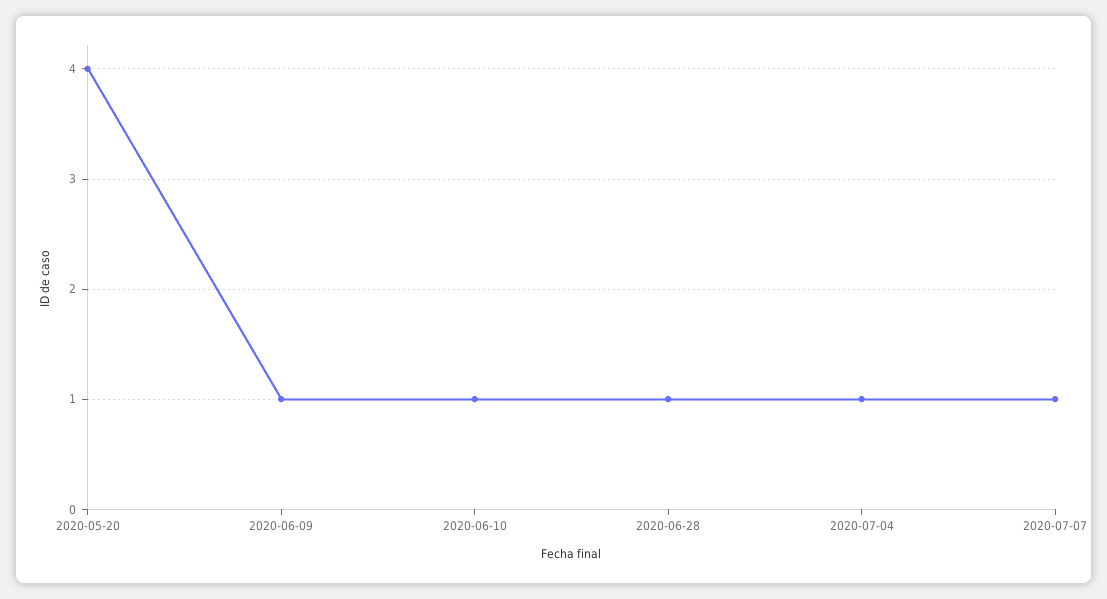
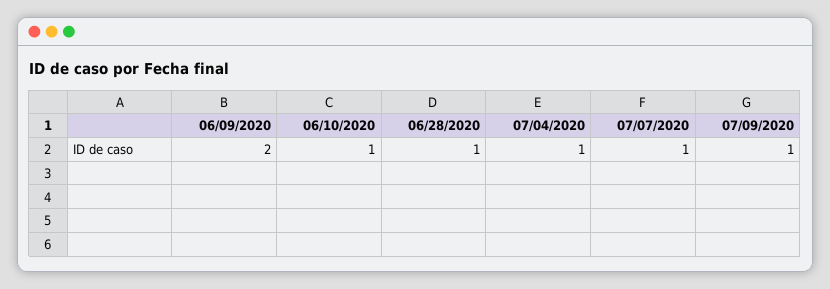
2020-05-20: 4 -> none
2020-06-09: 1 -> 2
07/09/2020: none -> 1

